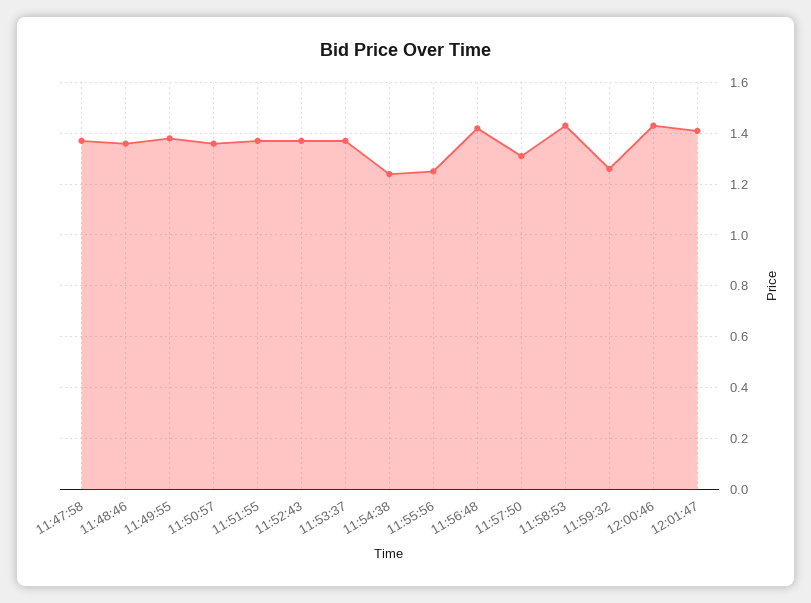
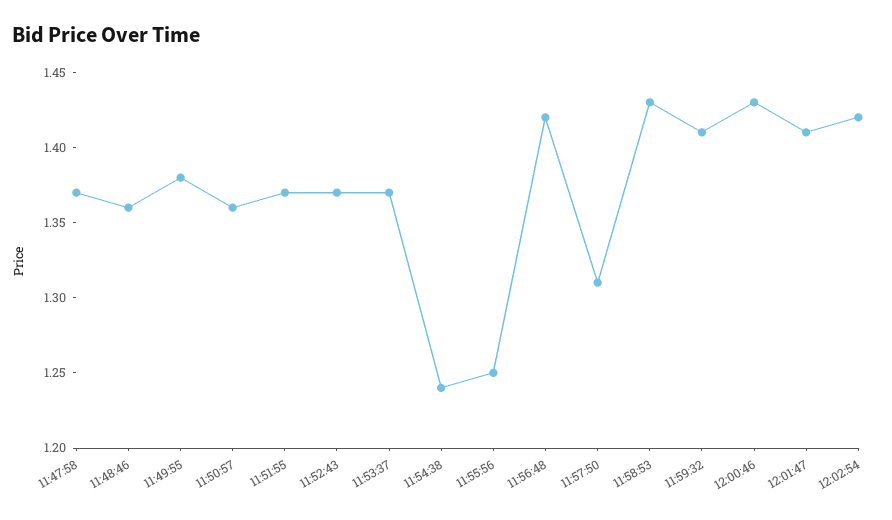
11:59:32: 1.25 -> 1.41
12:02:54: none -> 1.42

